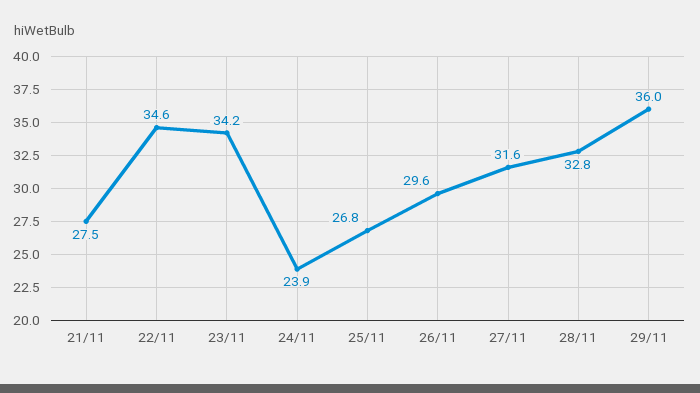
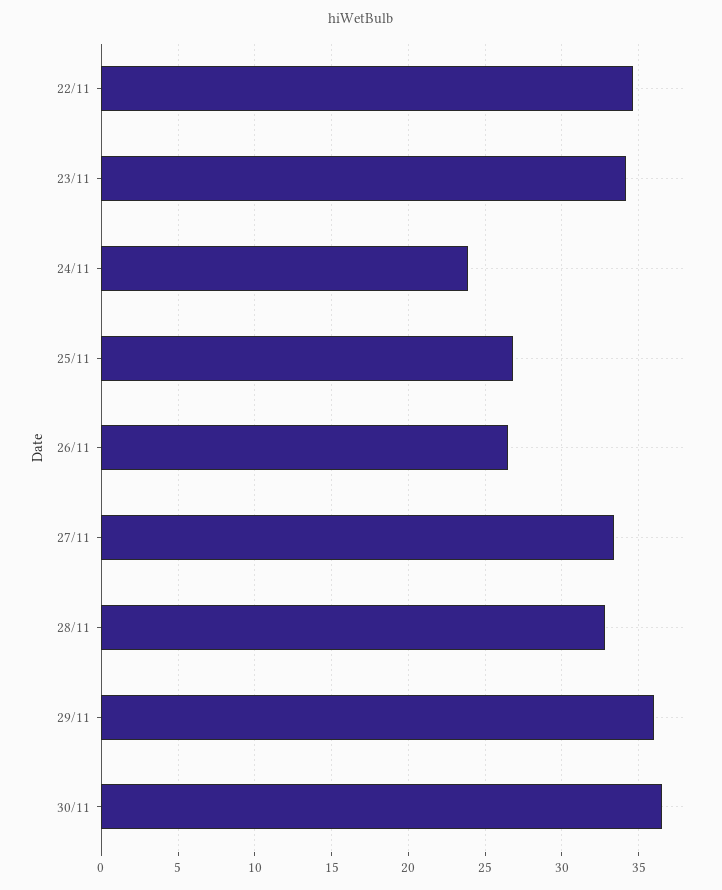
21/11: 27.5 -> none
26/11: 29.6 -> 26.5
27/11: 31.6 -> 33.5
30/11: none -> 36.5

